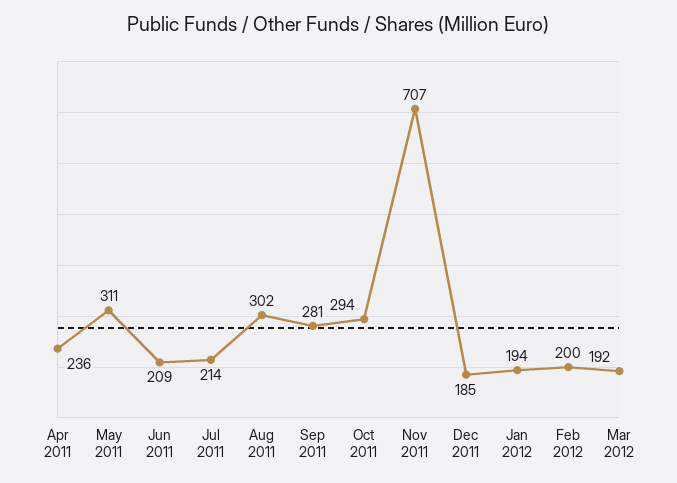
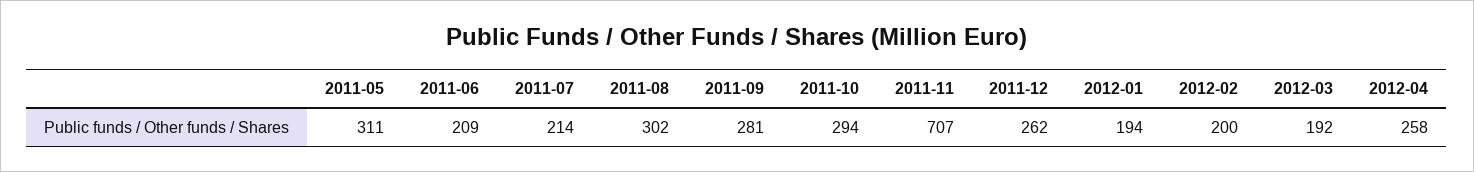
Apr 2011: 236 -> none
Dec 2011: 185 -> 262
2012-04: none -> 258

